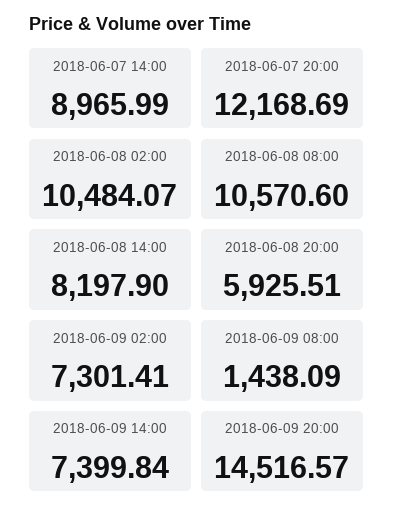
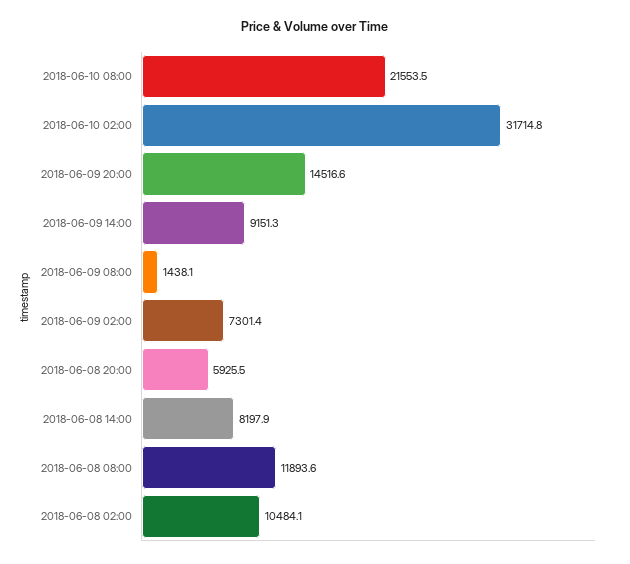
2018-06-07 14:00: 8965.99 -> none
2018-06-07 20:00: 12168.69 -> none
2018-06-08 08:00: 10570.6 -> 11893.6
2018-06-09 14:00: 7399.84 -> 9151.3
2018-06-10 08:00: none -> 21553.5
2018-06-10 02:00: none -> 31714.8

